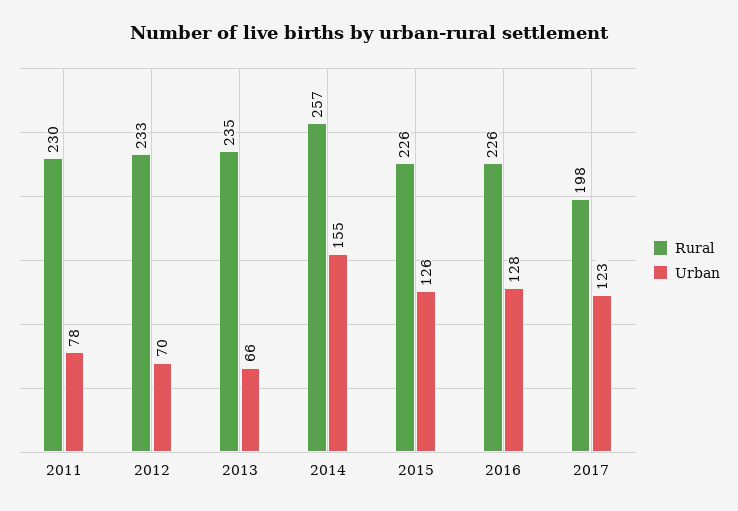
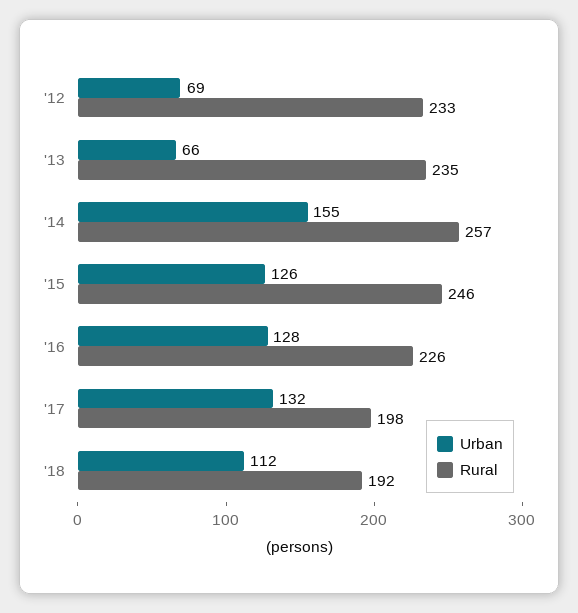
Rural, 2011: 230 -> none
Urban, 2011: 78 -> none
Urban, 2012: 70 -> 69
Rural, 2015: 226 -> 246
Urban, 2017: 123 -> 132
Urban, '18: none -> 112
Rural, '18: none -> 192

